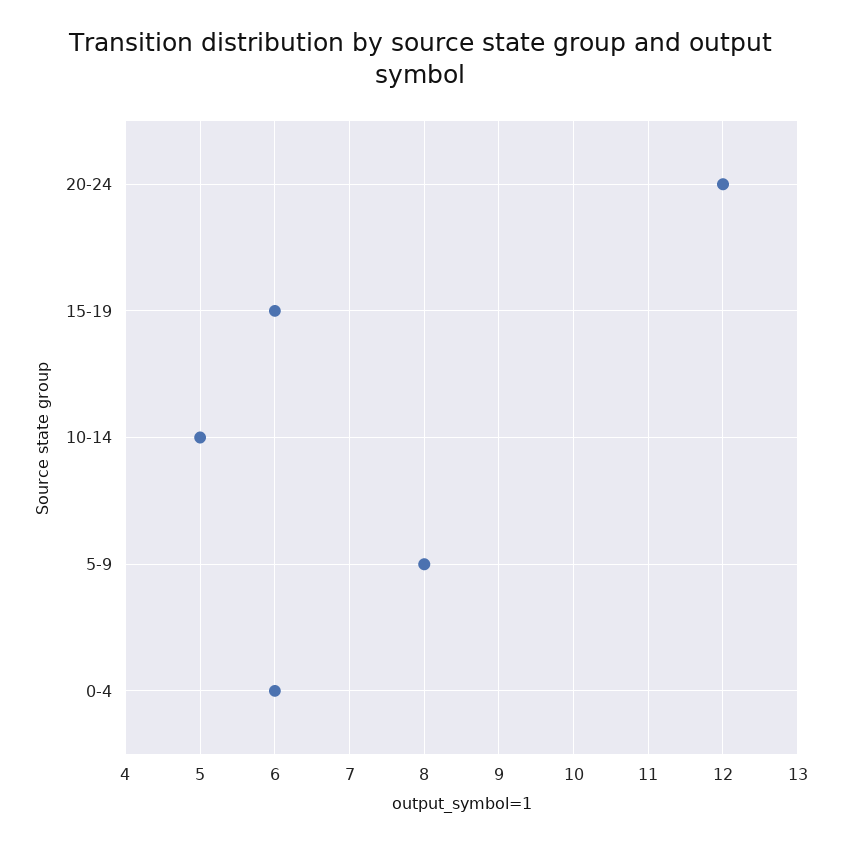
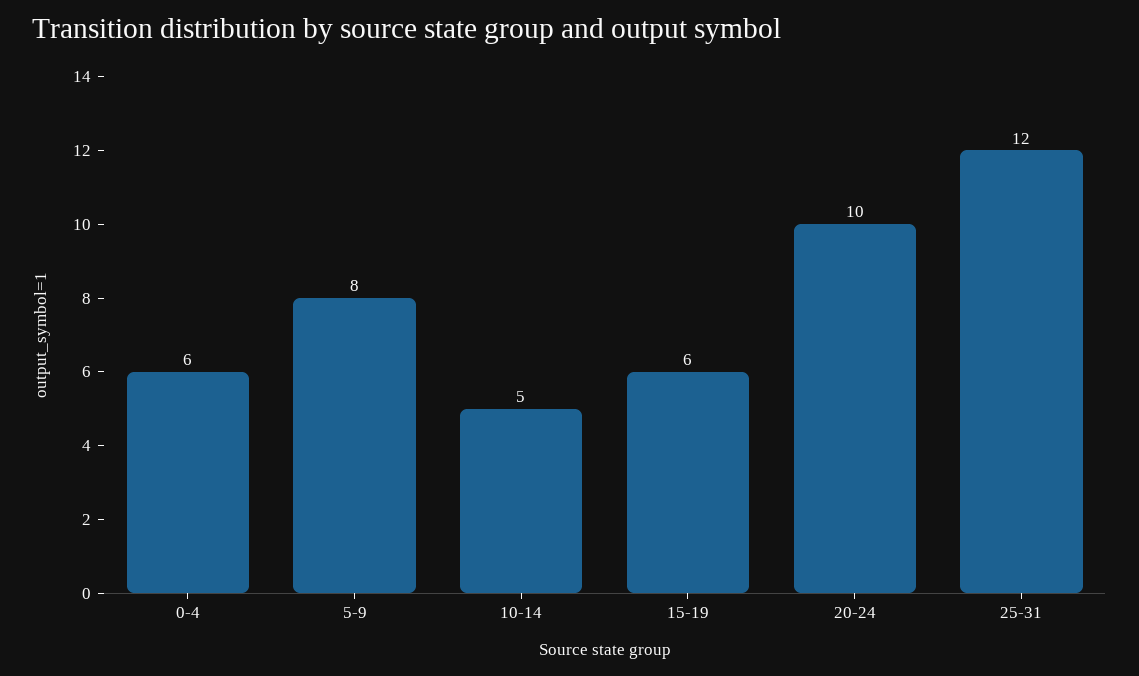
20-24: 12 -> 10
25-31: none -> 12

